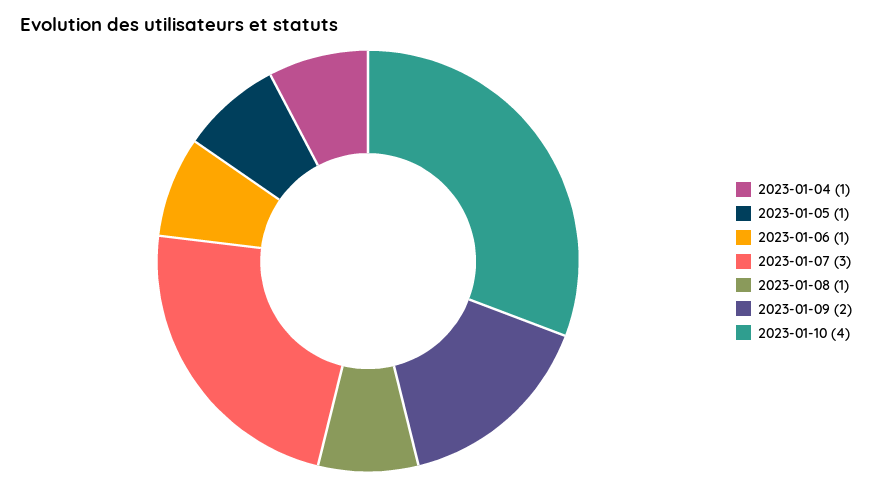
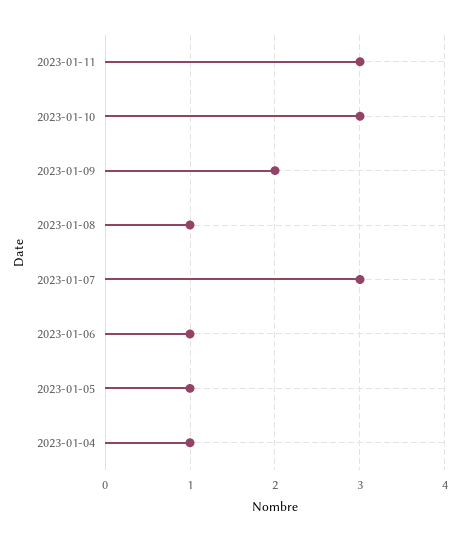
2023-01-10: 4 -> 3
2023-01-11: none -> 3

